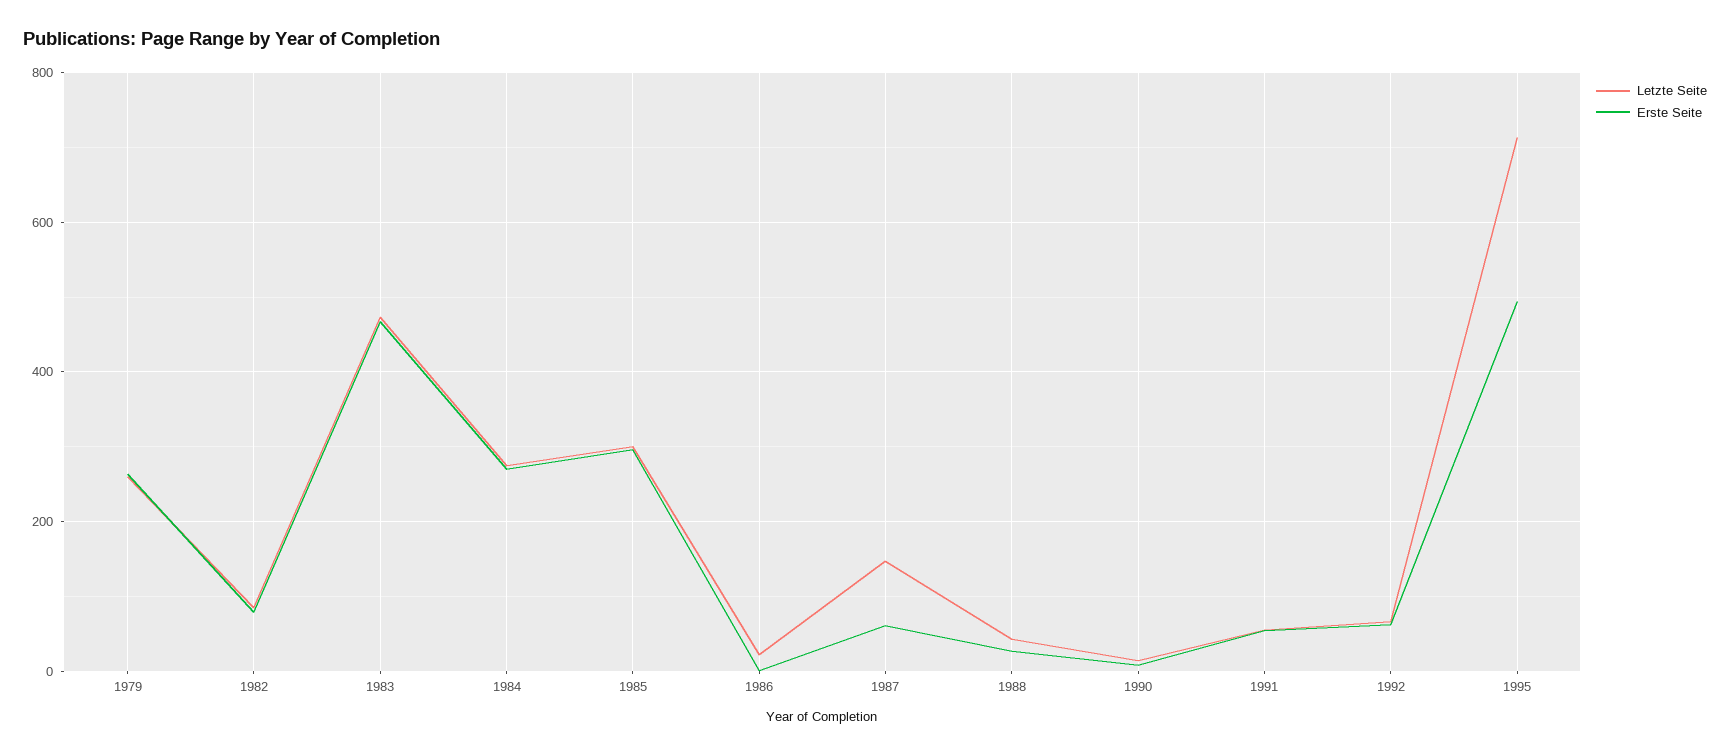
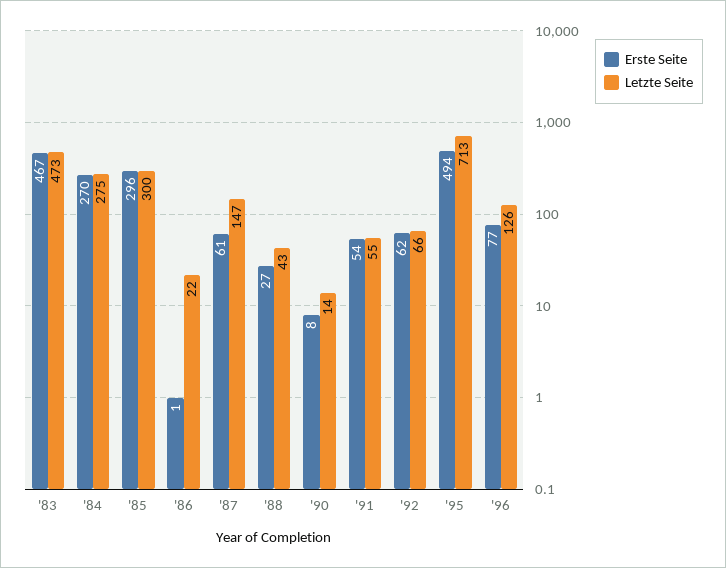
Letzte Seite, 1979: 260 -> none
Erste Seite, 1979: 260 -> none
Letzte Seite, 1982: 80 -> none
Erste Seite, 1982: 80 -> none
Erste Seite, '96: none -> 77
Letzte Seite, '96: none -> 126

